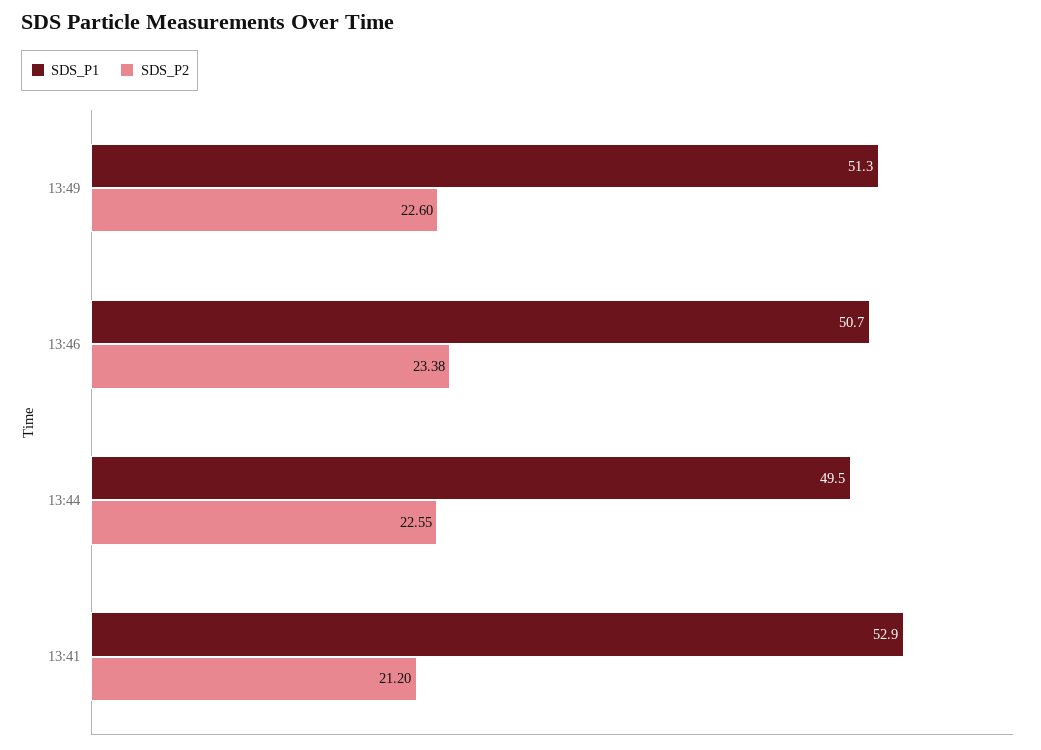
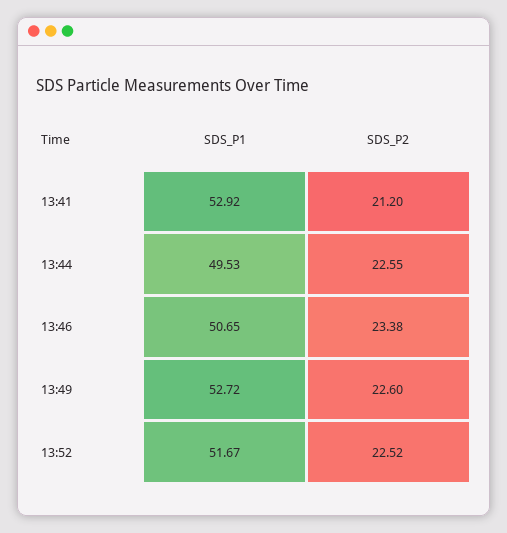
SDS_P1, 13:49: 51.3 -> 52.72
SDS_P1, 13:52: none -> 51.67
SDS_P2, 13:52: none -> 22.52

